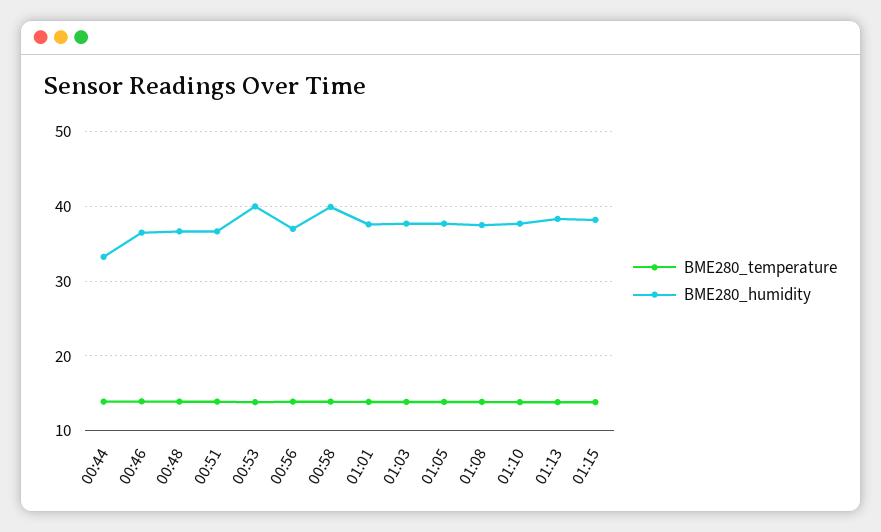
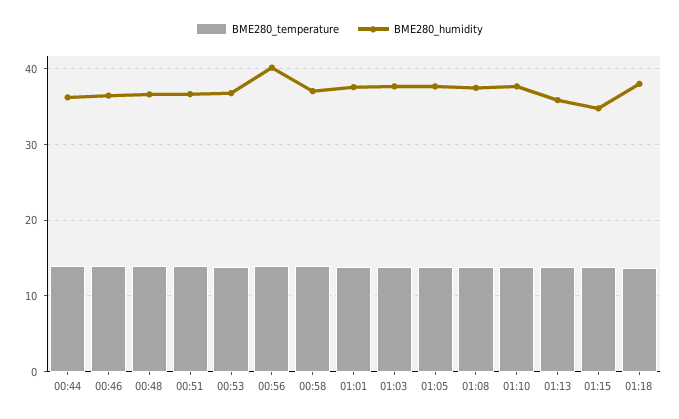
BME280_humidity, 00:44: 33 -> 36
BME280_humidity, 00:53: 40 -> 37
BME280_humidity, 00:56: 37 -> 40
BME280_humidity, 00:58: 40 -> 37
BME280_humidity, 01:13: 38 -> 36
BME280_humidity, 01:15: 38 -> 35
BME280_temperature, 01:18: none -> 14
BME280_humidity, 01:18: none -> 38

